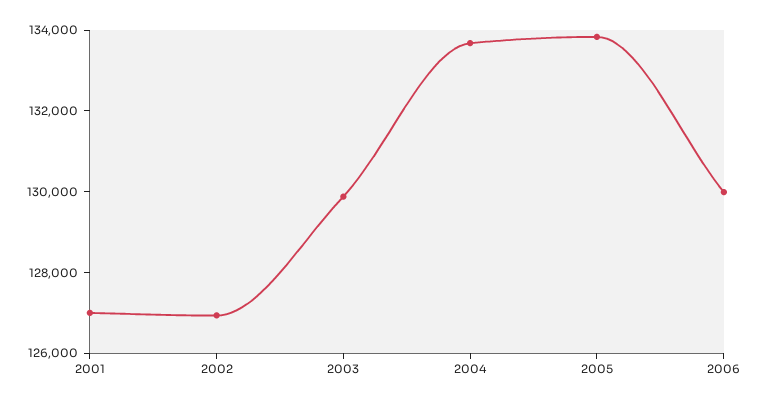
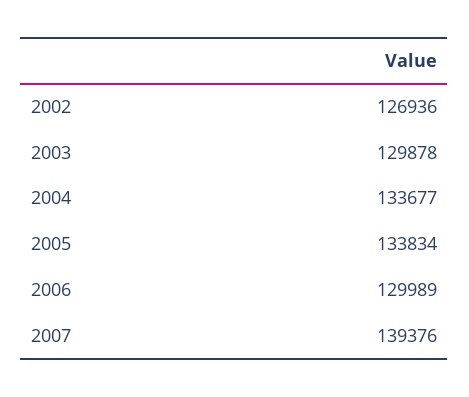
2001: 127000 -> none
2007: none -> 139376

